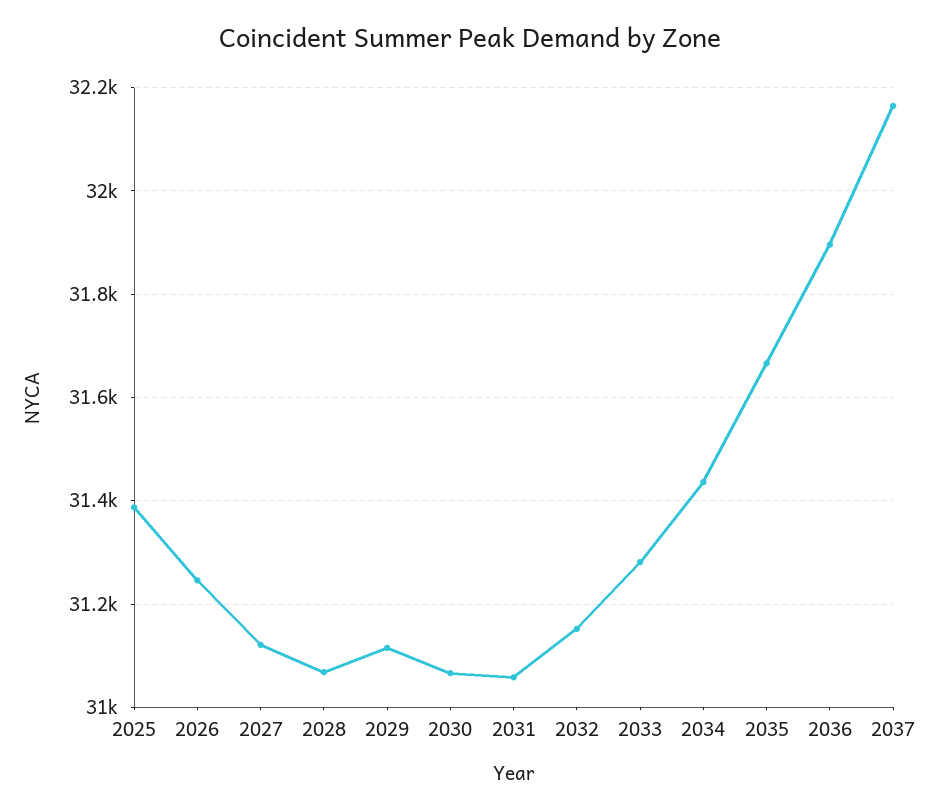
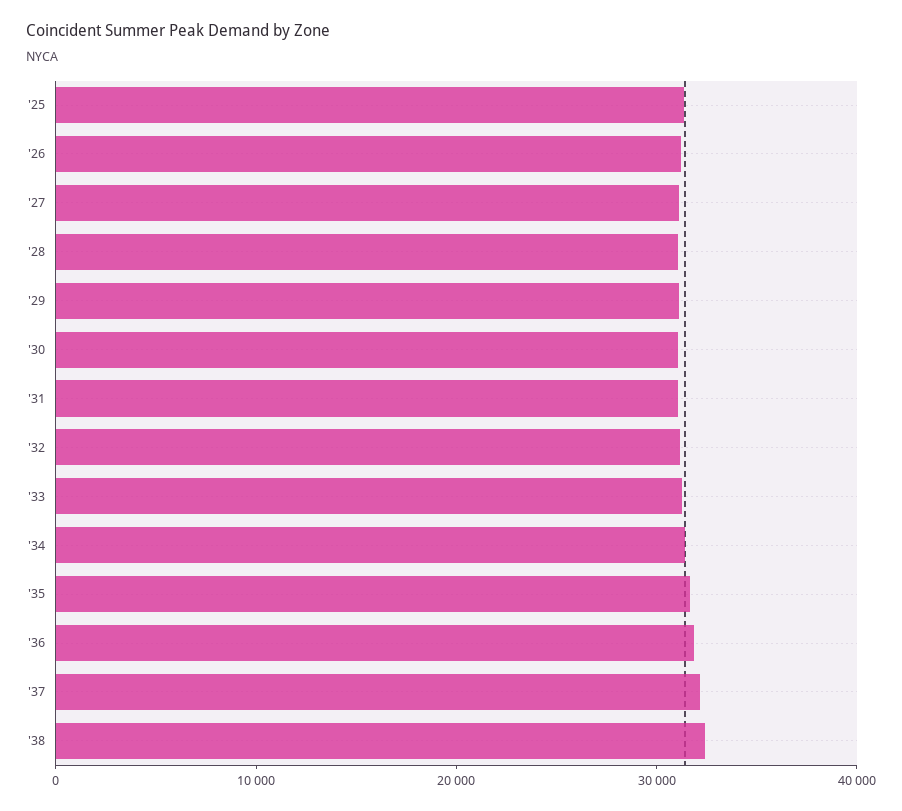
'38: none -> 32000

